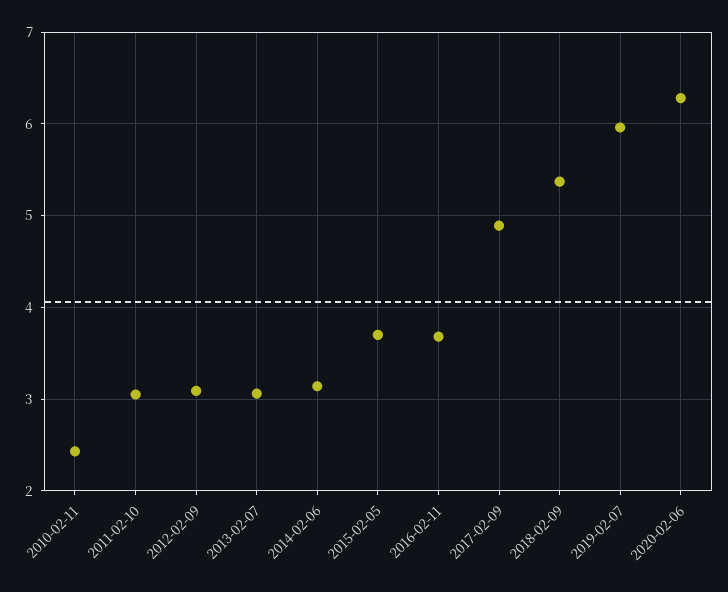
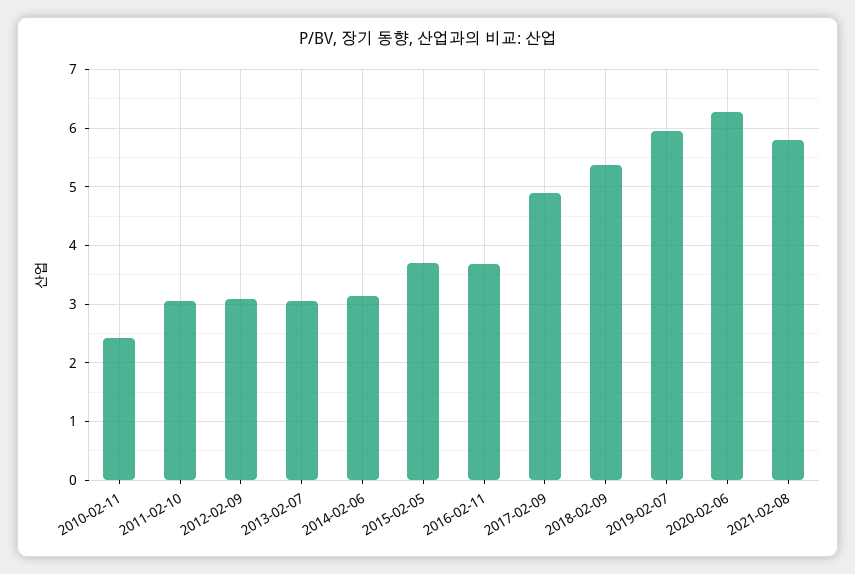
2021-02-08: none -> 5.8

